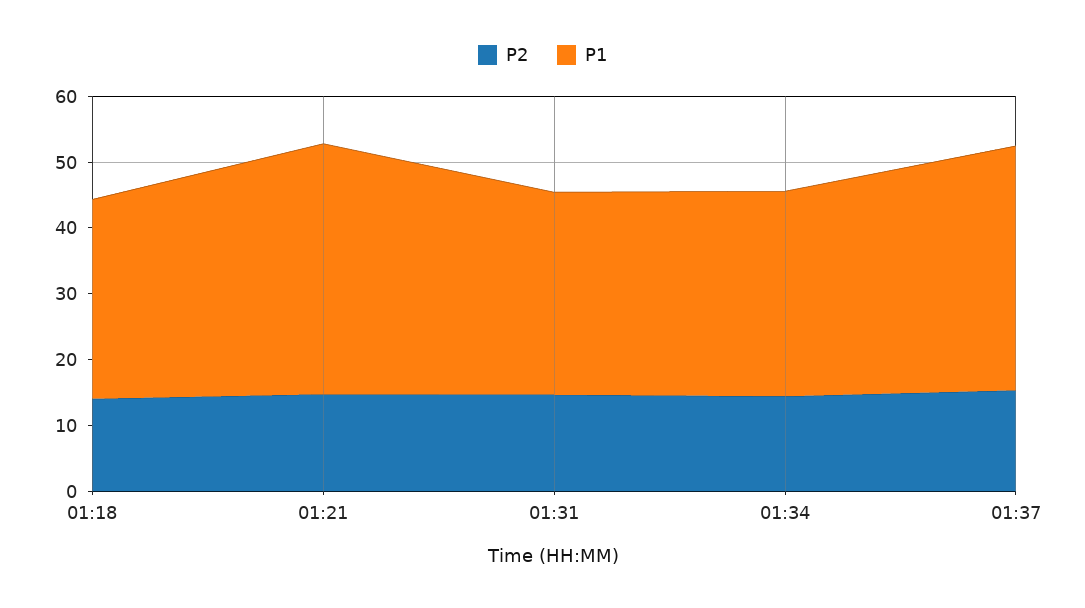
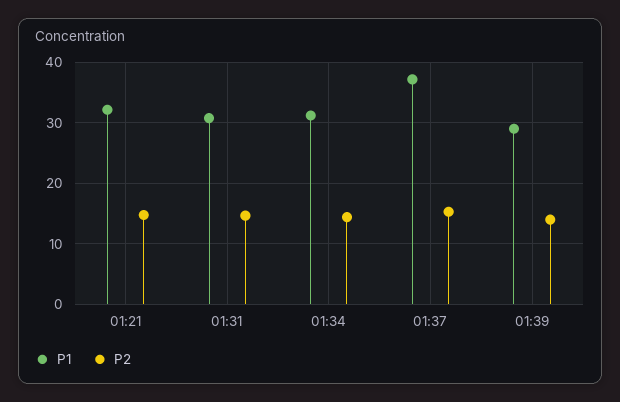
P2, 01:18: 14 -> none
P1, 01:18: 30 -> none
P1, 01:21: 38 -> 32
P1, 01:39: none -> 29
P2, 01:39: none -> 14

